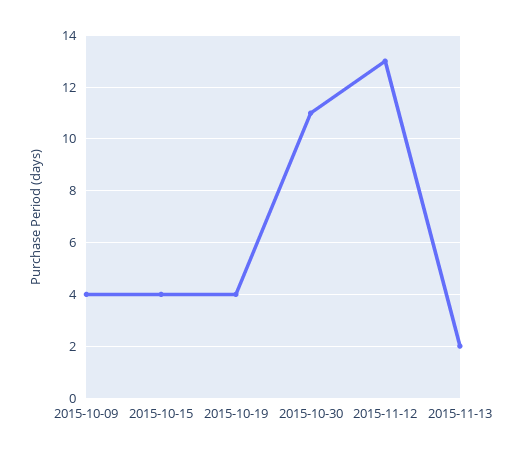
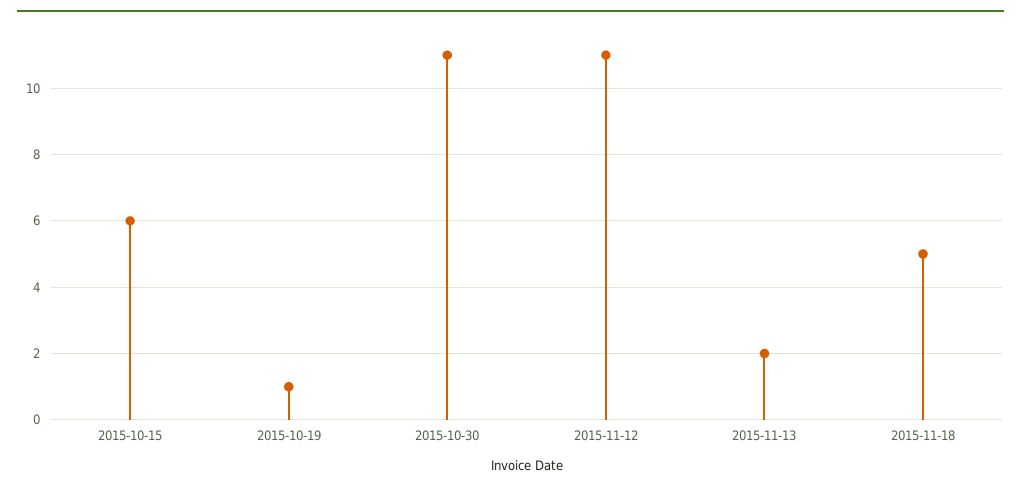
2015-10-09: 4 -> none
2015-10-15: 4 -> 6
2015-10-19: 4 -> 1
2015-11-12: 13 -> 11
2015-11-18: none -> 5

